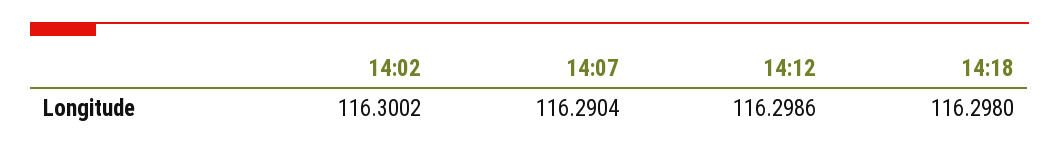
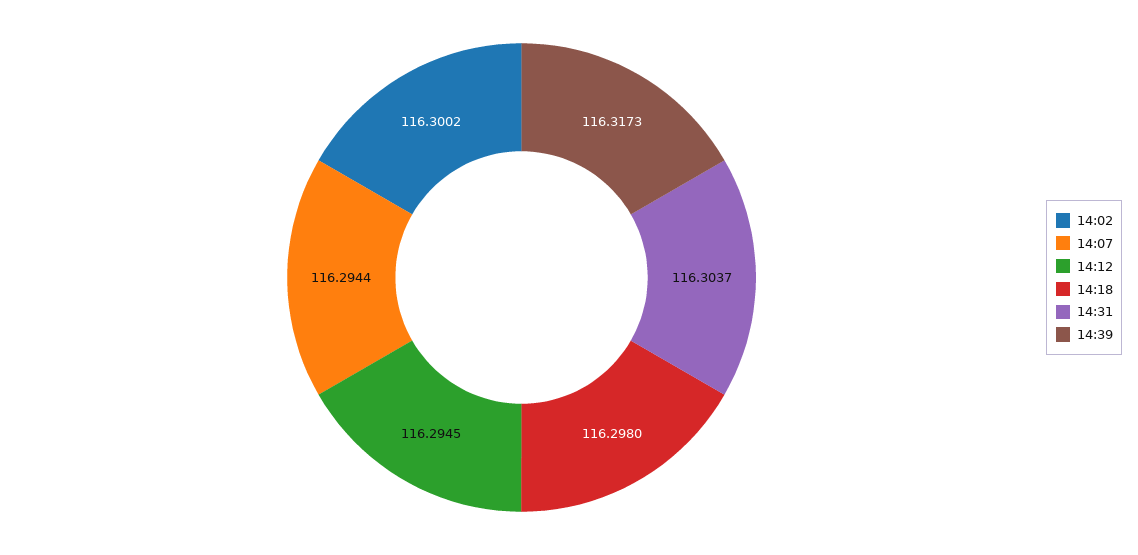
14:07: 116.2904 -> 116.2944
14:12: 116.2986 -> 116.2945
14:31: none -> 116.3037
14:39: none -> 116.3173

